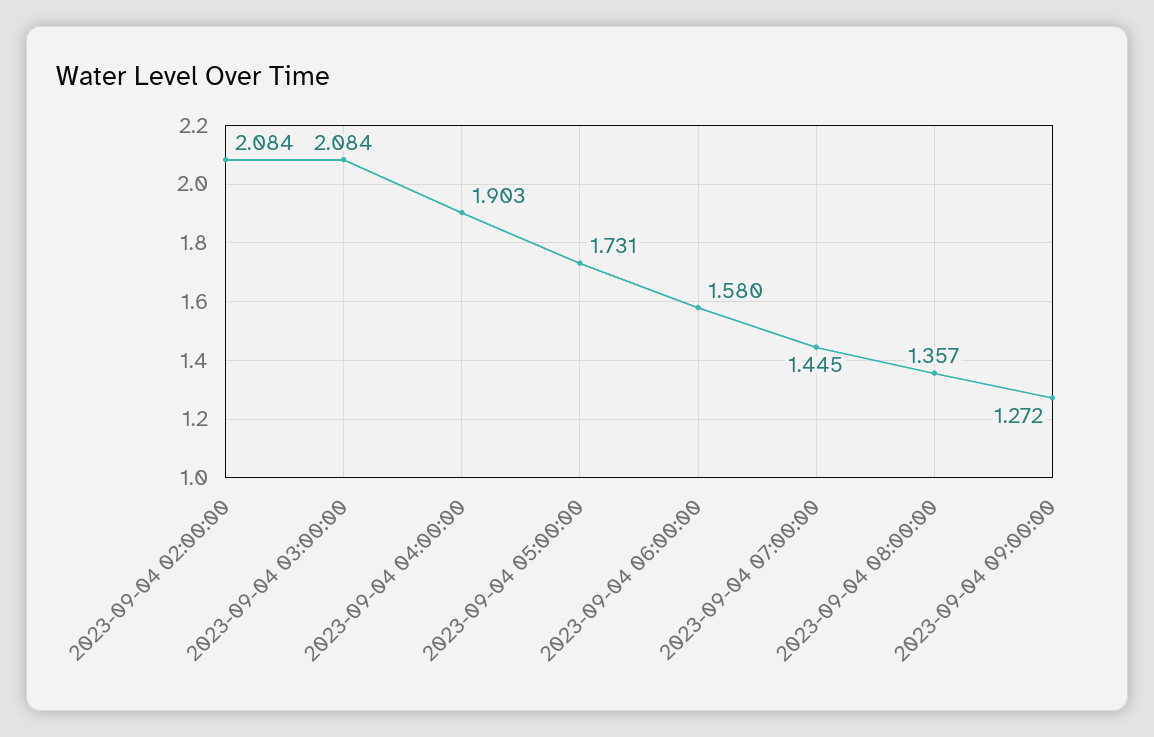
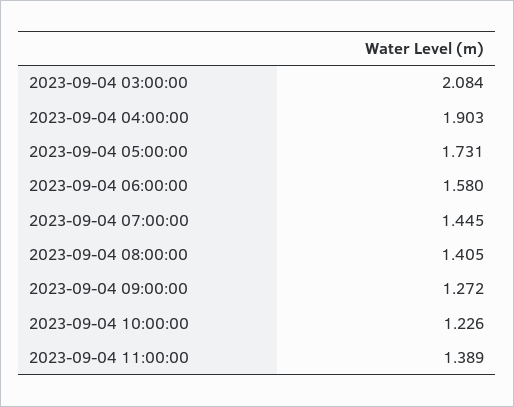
2023-09-04 02:00:00: 2.084 -> none
2023-09-04 08:00:00: 1.357 -> 1.405
2023-09-04 10:00:00: none -> 1.226
2023-09-04 11:00:00: none -> 1.389

